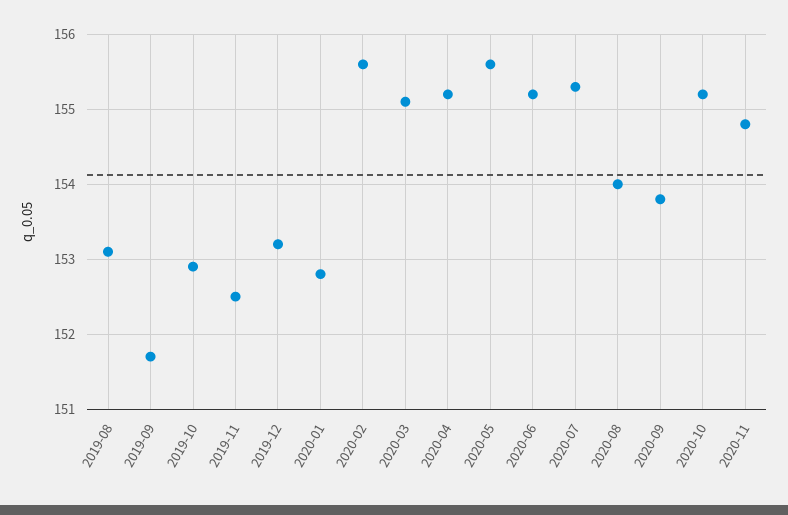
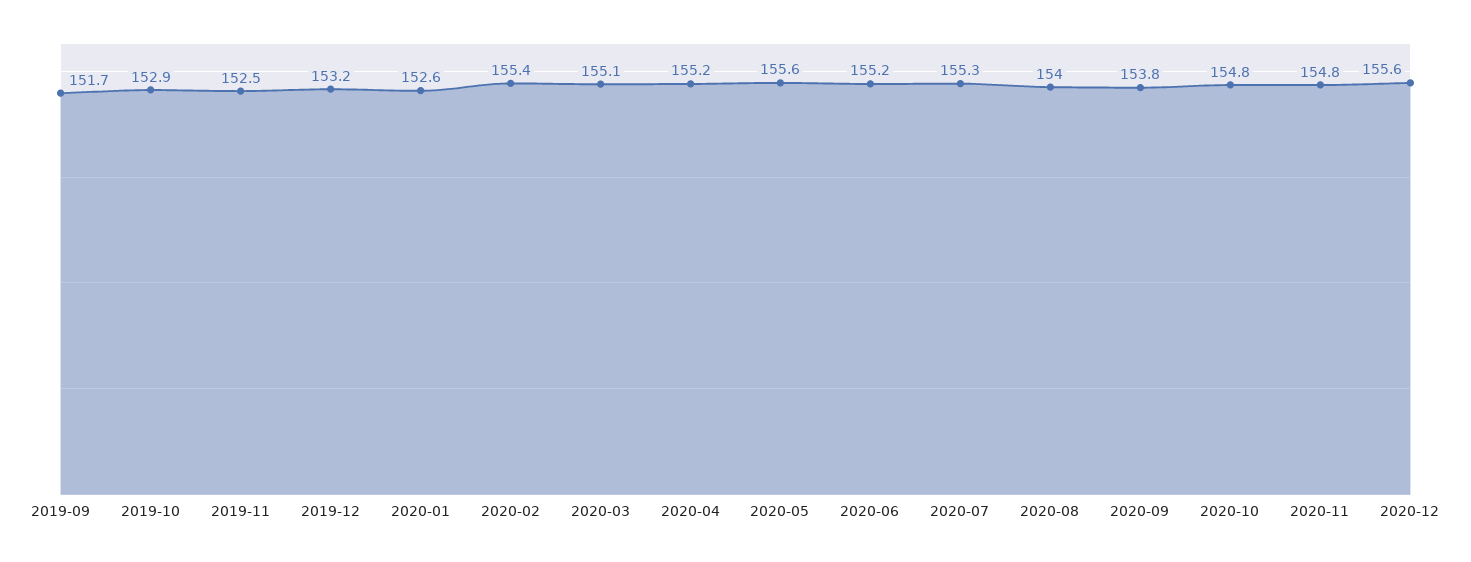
2019-08: 153.1 -> none
2020-01: 152.8 -> 152.6
2020-02: 155.6 -> 155.4
2020-10: 155.2 -> 154.8
2020-12: none -> 155.6

